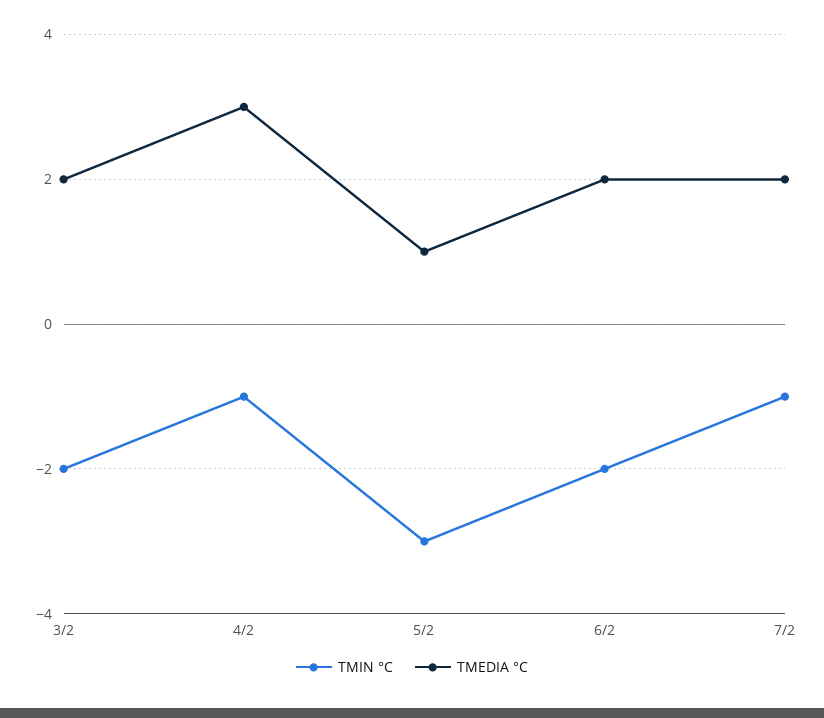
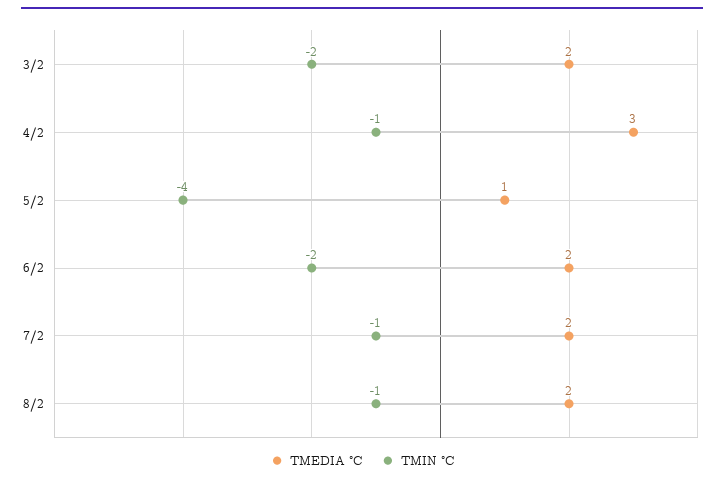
TMIN °C, 5/2: -3 -> -4
TMEDIA °C, 8/2: none -> 2
TMIN °C, 8/2: none -> -1

